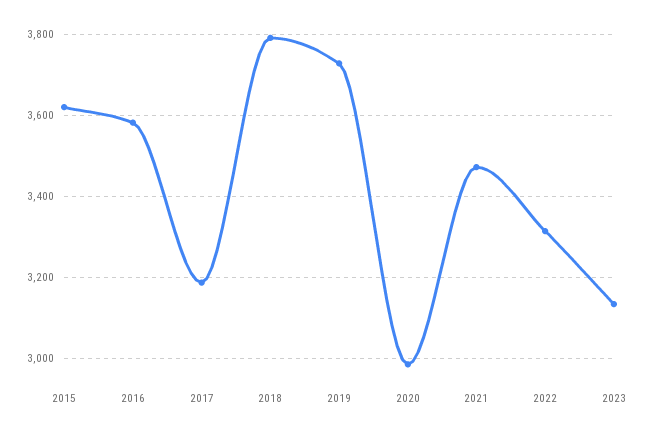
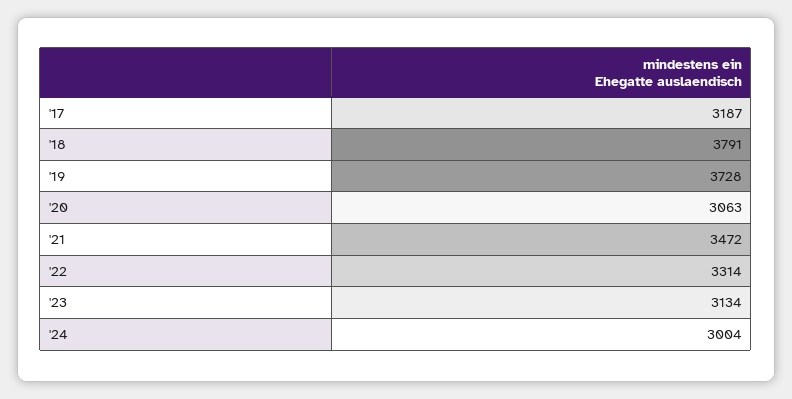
2015: 3620 -> none
2016: 3580 -> none
2020: 2980 -> 3063
'24: none -> 3004

